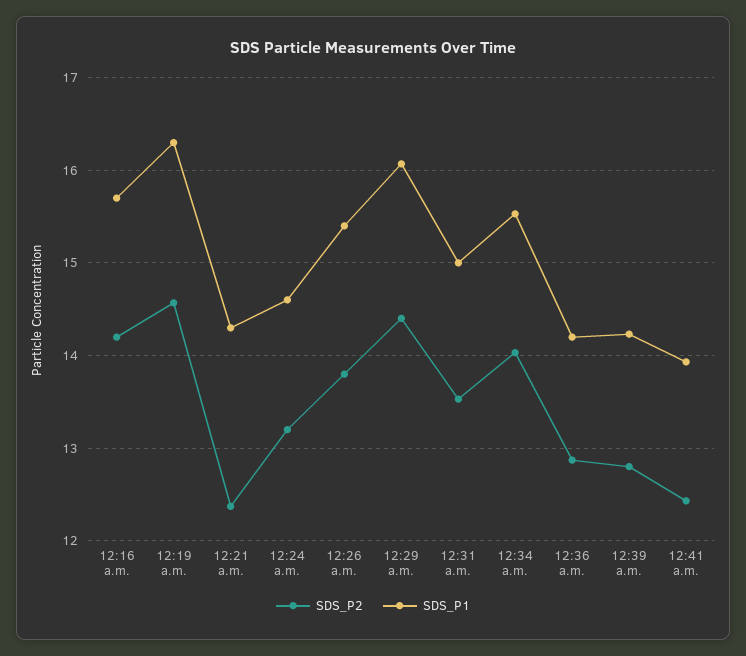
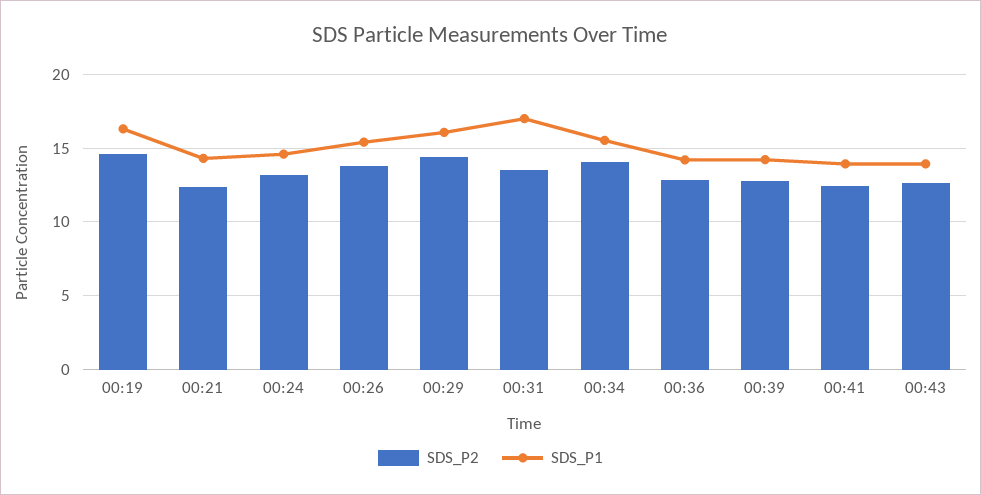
SDS_P2, 12:16 a.m.: 14.2 -> none
SDS_P1, 12:16 a.m.: 15.7 -> none
SDS_P1, 12:31 a.m.: 15 -> 17
SDS_P2, 00:43: none -> 12.5
SDS_P1, 00:43: none -> 14

